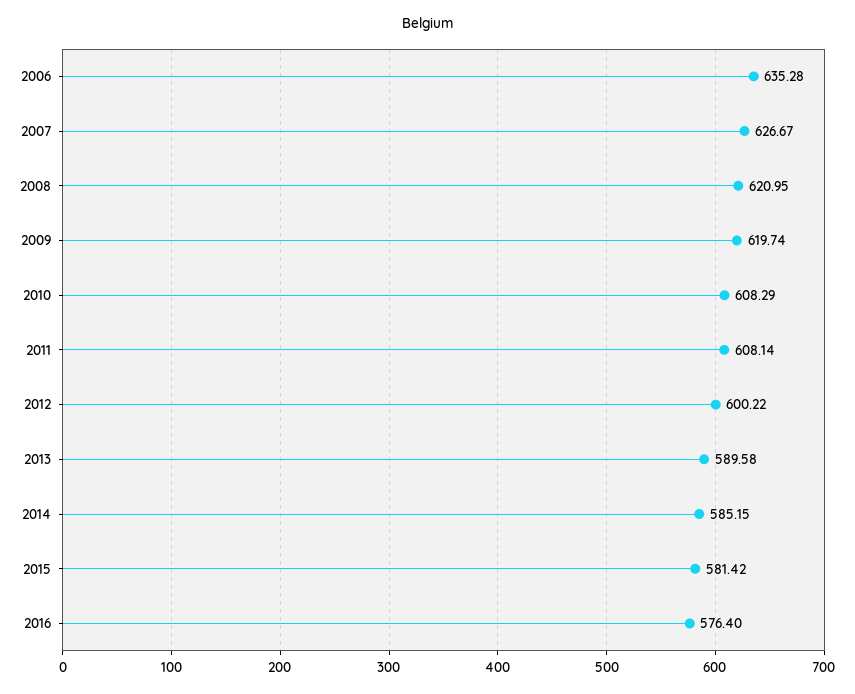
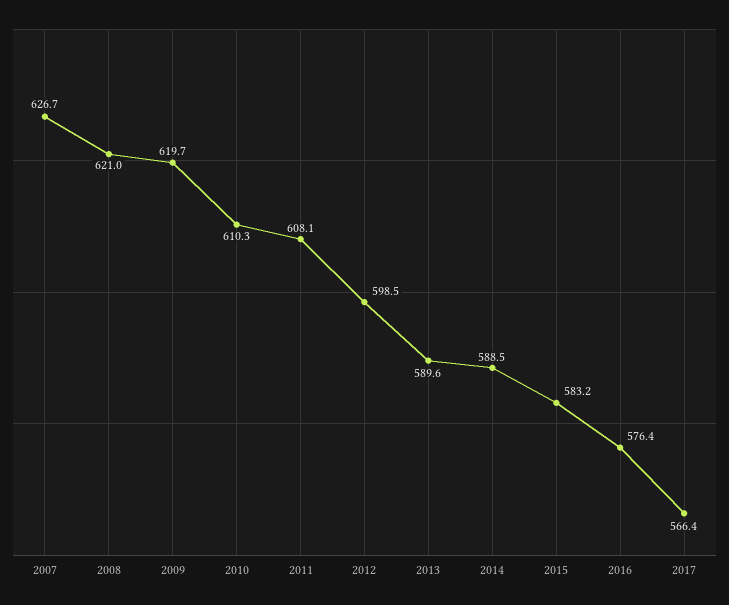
2006: 635.28 -> none
2010: 608.29 -> 610.3
2012: 600.22 -> 598.5
2014: 585.15 -> 588.5
2015: 581.42 -> 583.2
2017: none -> 566.4

